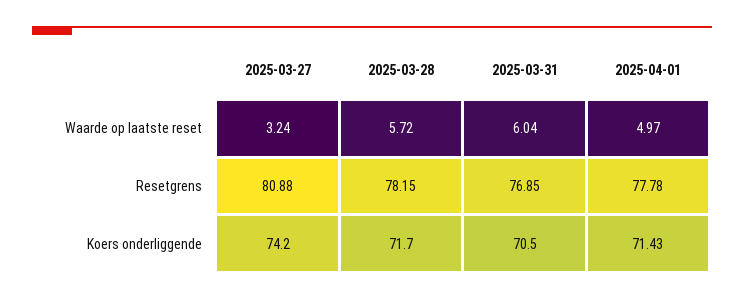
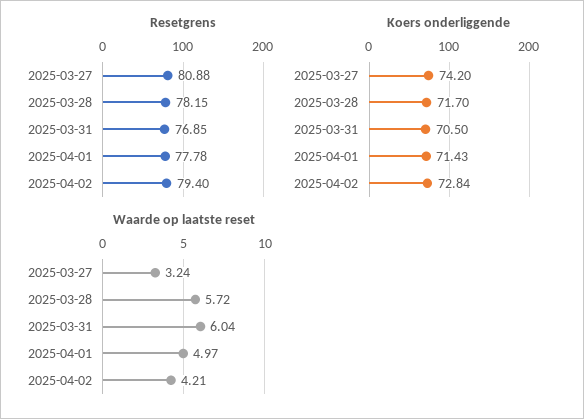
Resetgrens, 2025-04-02: none -> 79.4
Koers onderliggende, 2025-04-02: none -> 72.84
Waarde op laatste reset, 2025-04-02: none -> 4.21

